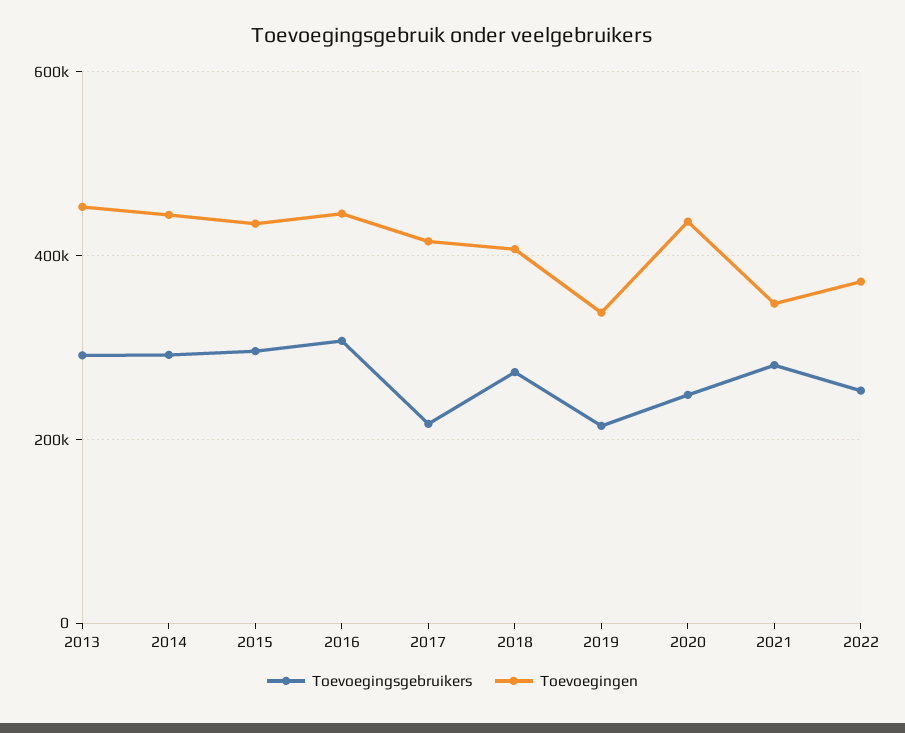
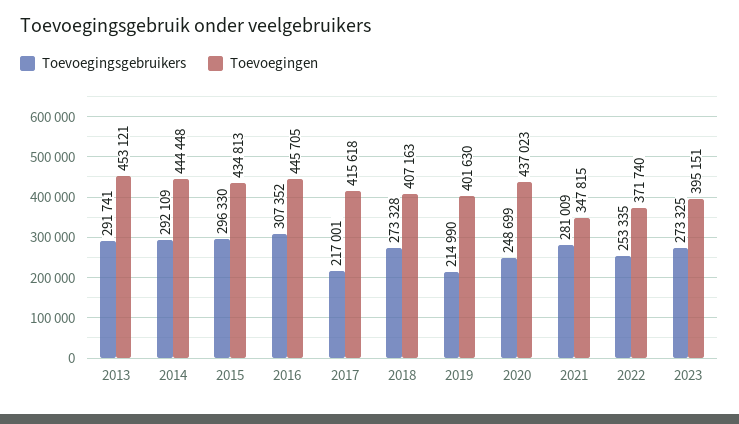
Toevoegingen, 2019: 340000 -> 401630
Toevoegingsgebruikers, 2023: none -> 273325
Toevoegingen, 2023: none -> 395151

